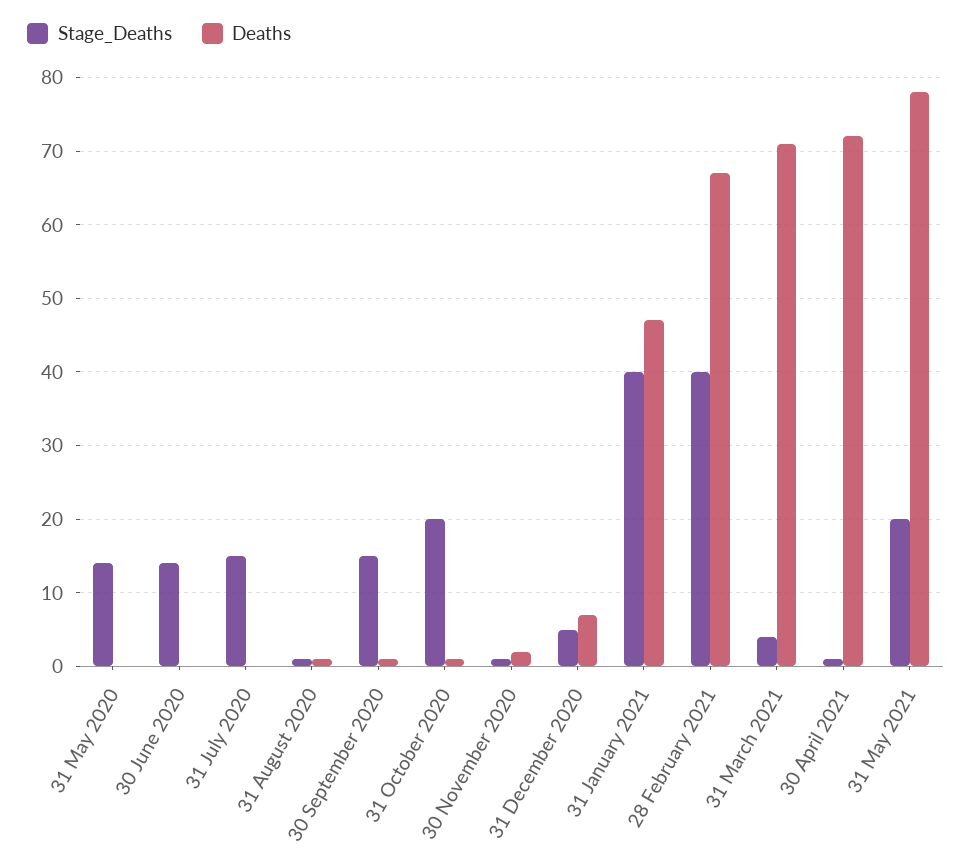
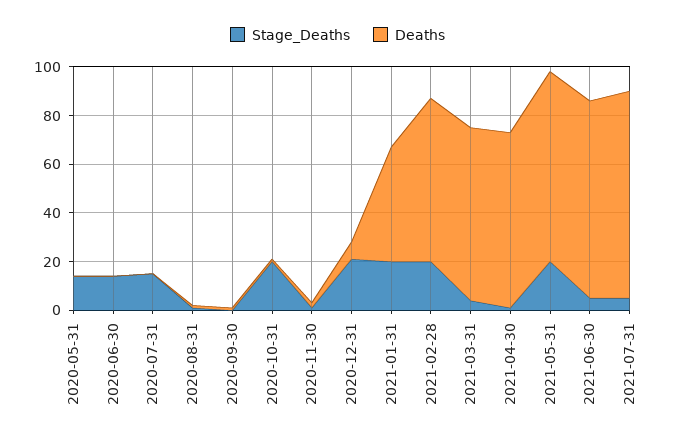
Stage_Deaths, 30 September 2020: 15 -> 0
Stage_Deaths, 31 December 2020: 5 -> 20
Stage_Deaths, 31 January 2021: 40 -> 20
Stage_Deaths, 28 February 2021: 40 -> 20
Stage_Deaths, 2021-06-30: none -> 5
Deaths, 2021-06-30: none -> 80
Stage_Deaths, 2021-07-31: none -> 5
Deaths, 2021-07-31: none -> 85

